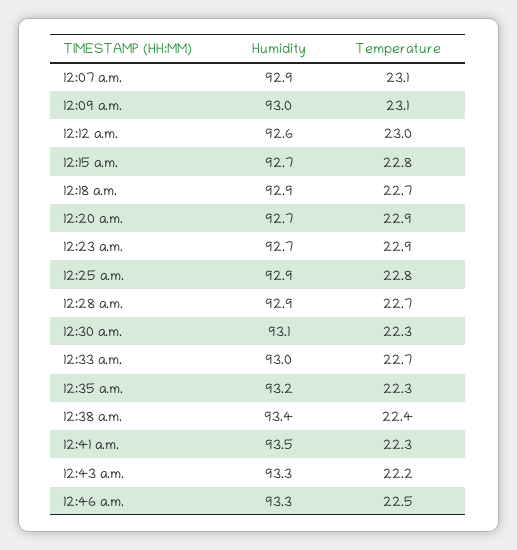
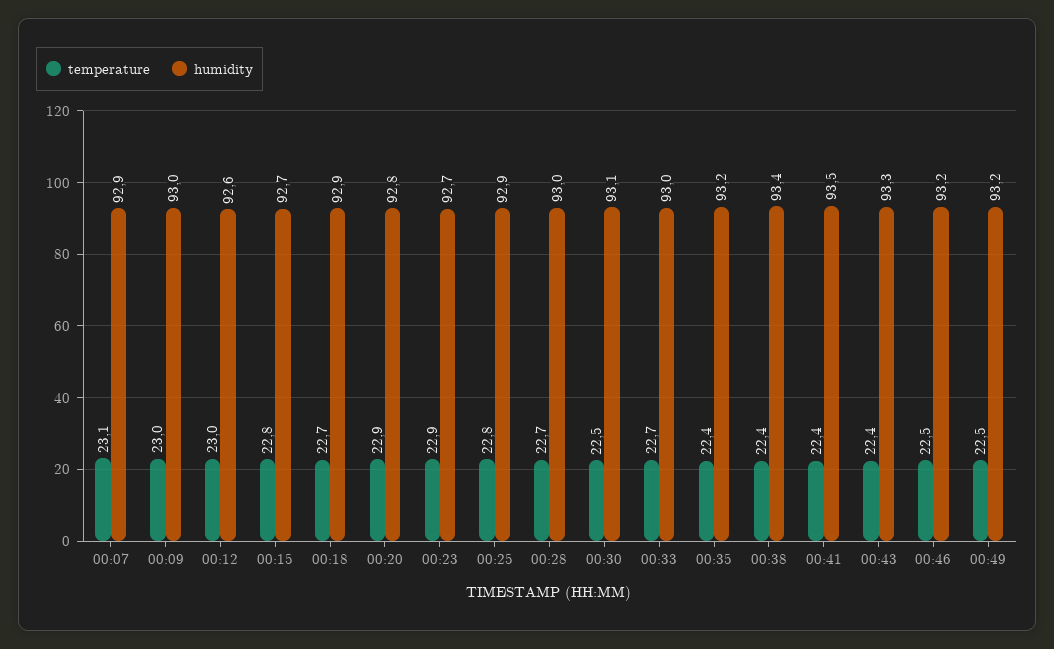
Temperature, 12:09 a.m.: 23.1 -> 23
Humidity, 12:20 a.m.: 92.7 -> 92.8
Humidity, 12:28 a.m.: 92.9 -> 93
Temperature, 12:30 a.m.: 22.3 -> 22.5
Temperature, 12:35 a.m.: 22.3 -> 22.4
Temperature, 12:41 a.m.: 22.3 -> 22.4
Temperature, 12:43 a.m.: 22.2 -> 22.4
Humidity, 12:46 a.m.: 93.3 -> 93.2
Temperature, 00:49: none -> 22.5
Humidity, 00:49: none -> 93.2

